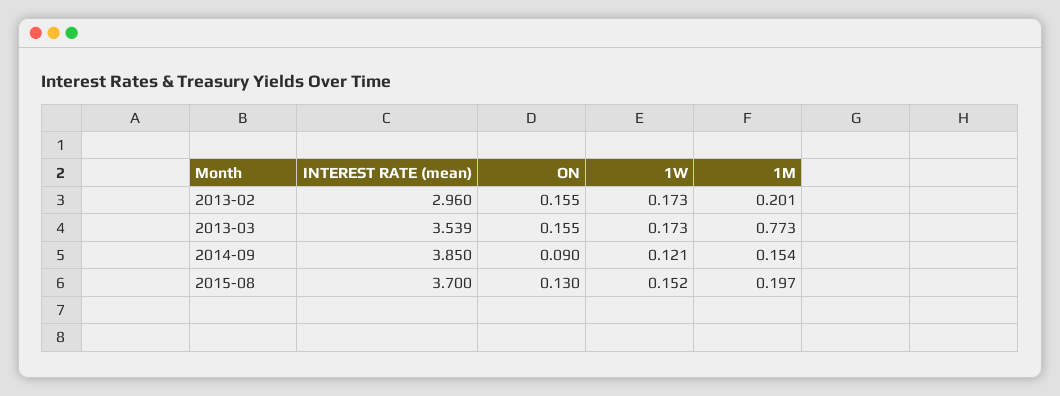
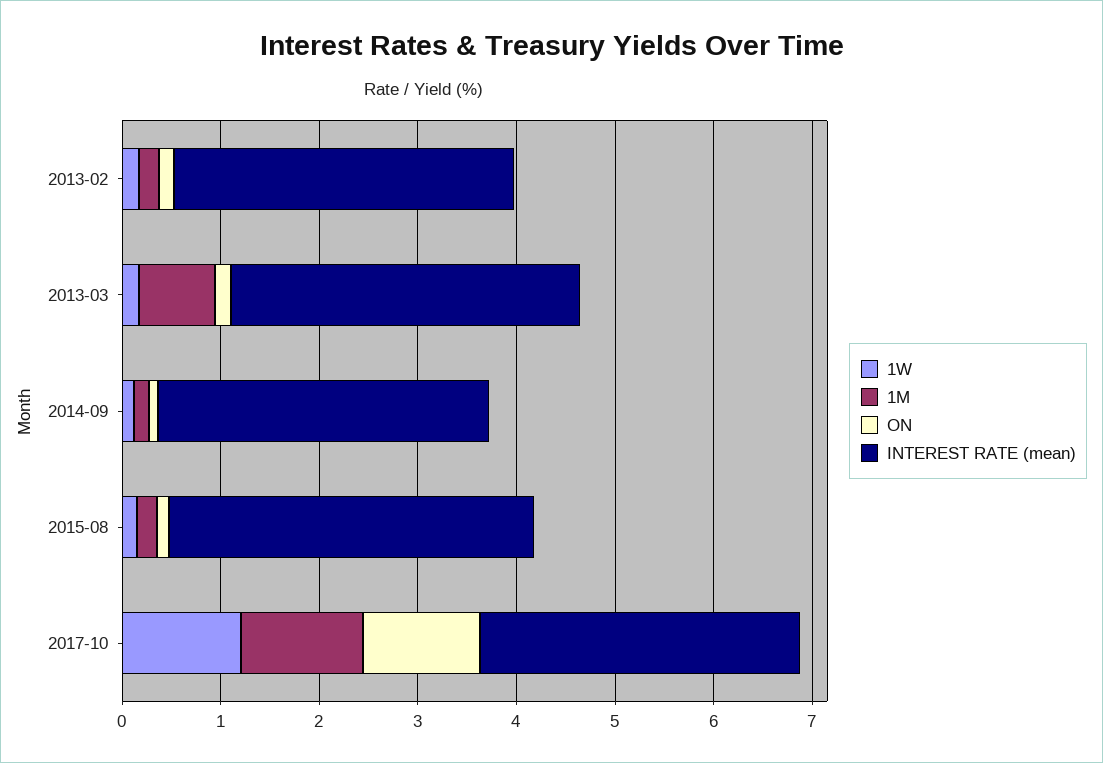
INTEREST RATE (mean), 2013-02: 2.96 -> 3.4
INTEREST RATE (mean), 2014-09: 3.85 -> 3.4
1W, 2017-10: none -> 1.2
1M, 2017-10: none -> 1.2
ON, 2017-10: none -> 1.2
INTEREST RATE (mean), 2017-10: none -> 3.2

